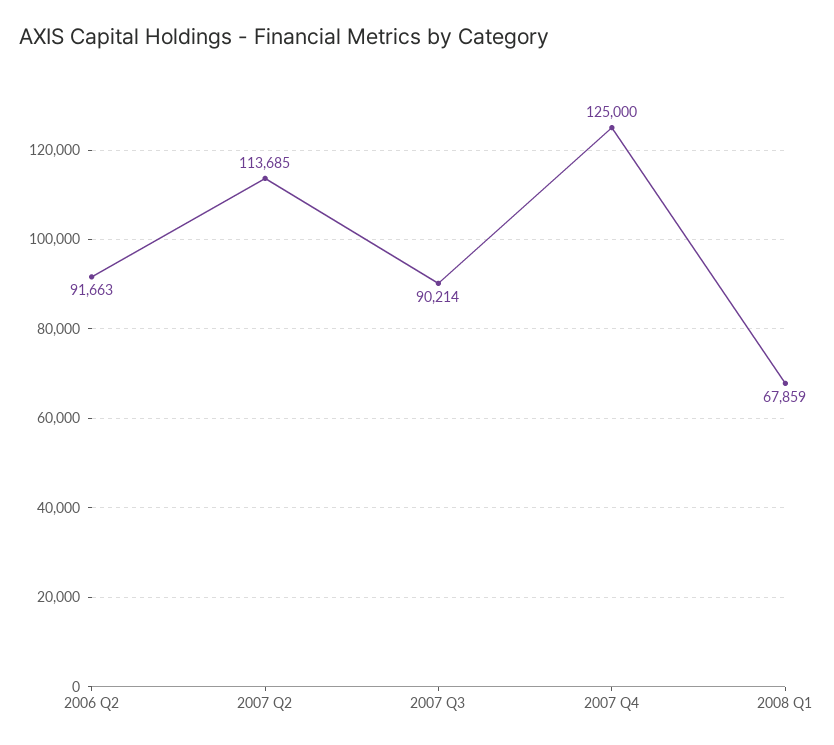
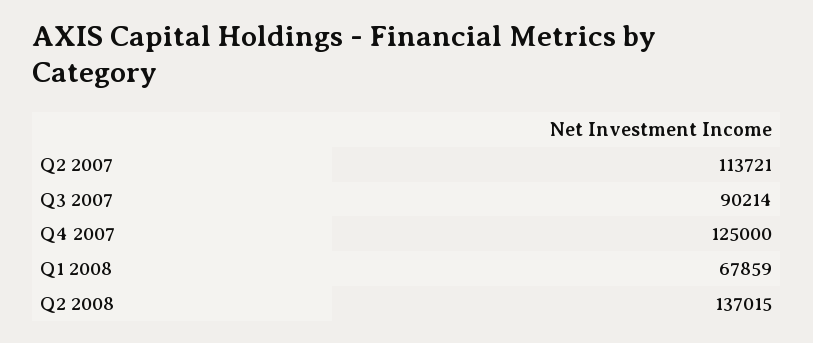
2006 Q2: 91663 -> none
2007 Q2: 113685 -> 113721
Q2 2008: none -> 137015

